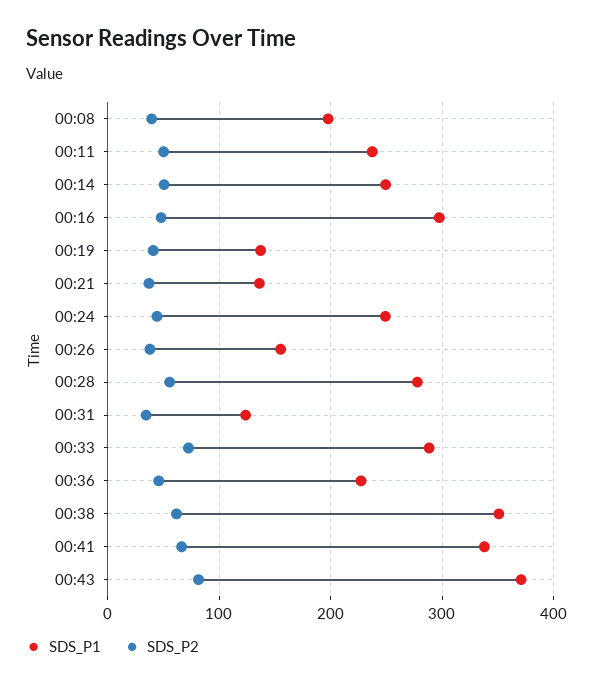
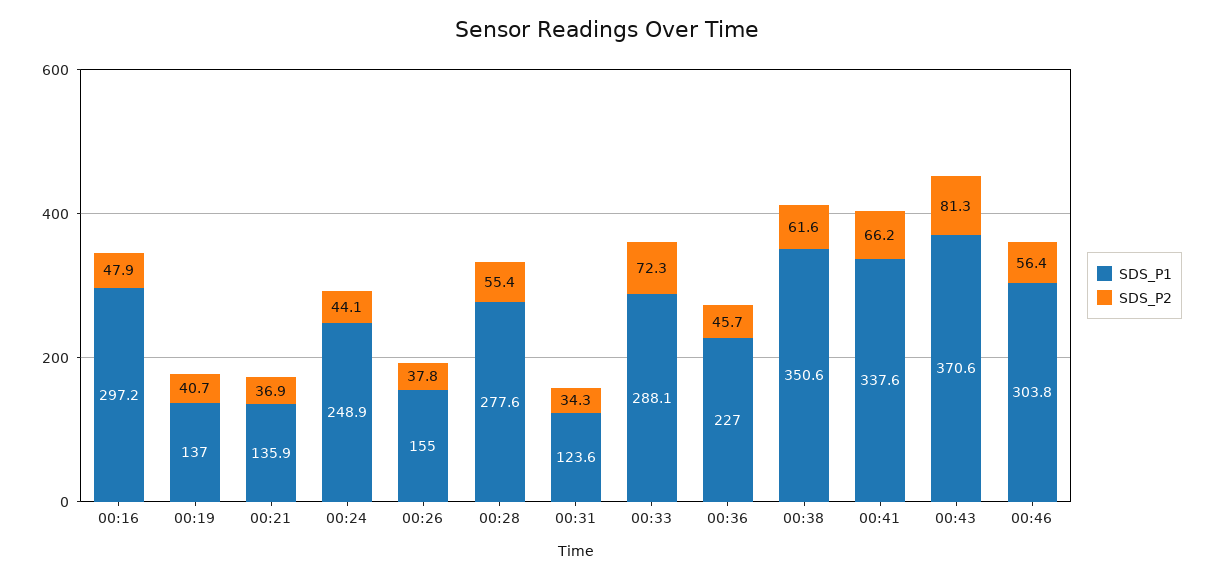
SDS_P1, 00:08: 200 -> none
SDS_P2, 00:08: 40 -> none
SDS_P1, 00:11: 240 -> none
SDS_P2, 00:11: 50 -> none
SDS_P1, 00:14: 250 -> none
SDS_P2, 00:14: 50 -> none
SDS_P1, 00:46: none -> 303.8
SDS_P2, 00:46: none -> 56.4

